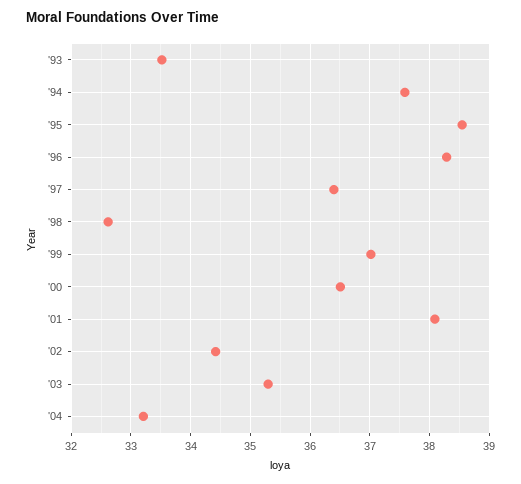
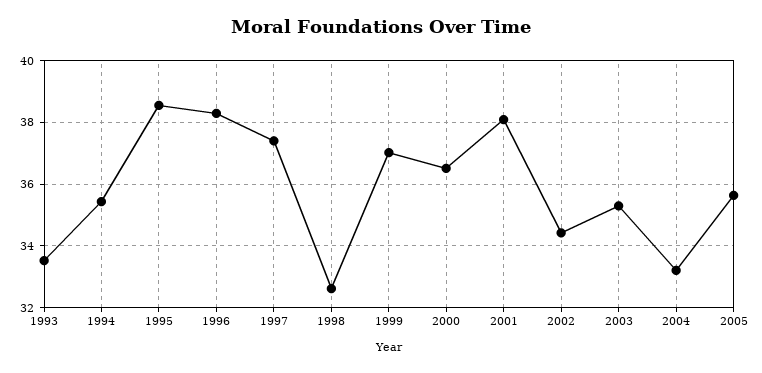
'94: 37.6 -> 35.4
'97: 36.4 -> 37.4
2005: none -> 35.6

